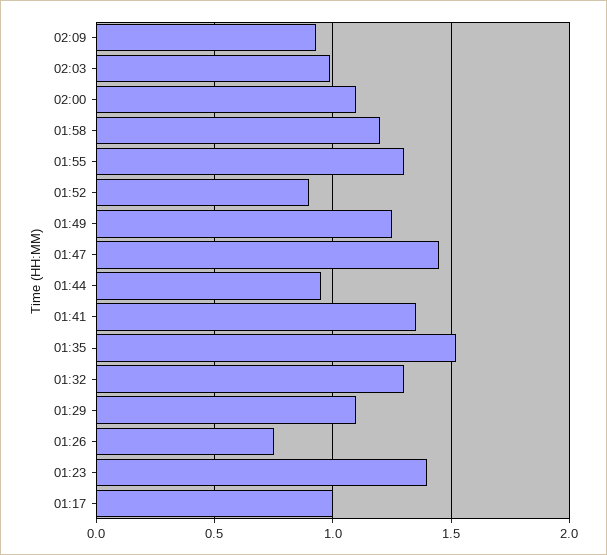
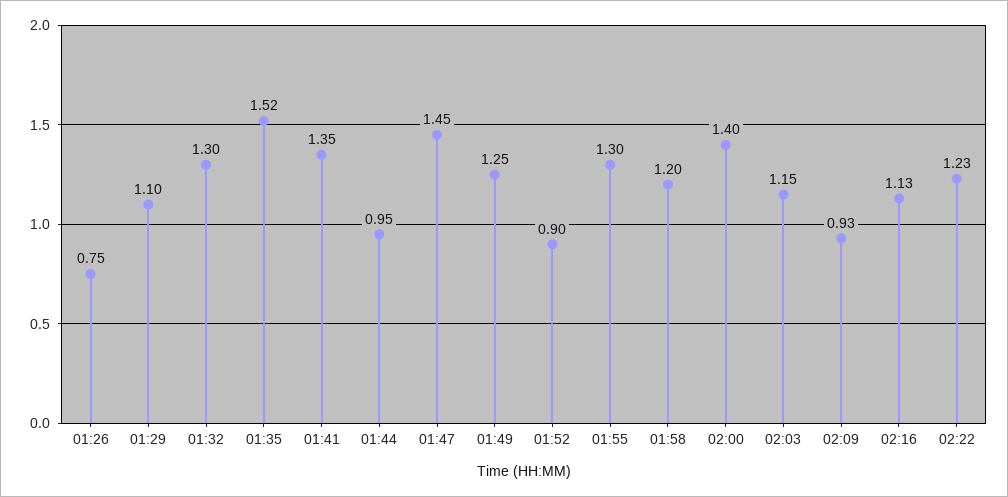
02:03: 1 -> 1.15
02:00: 1.1 -> 1.4
01:23: 1.4 -> none
01:17: 1 -> none
02:16: none -> 1.13
02:22: none -> 1.23

